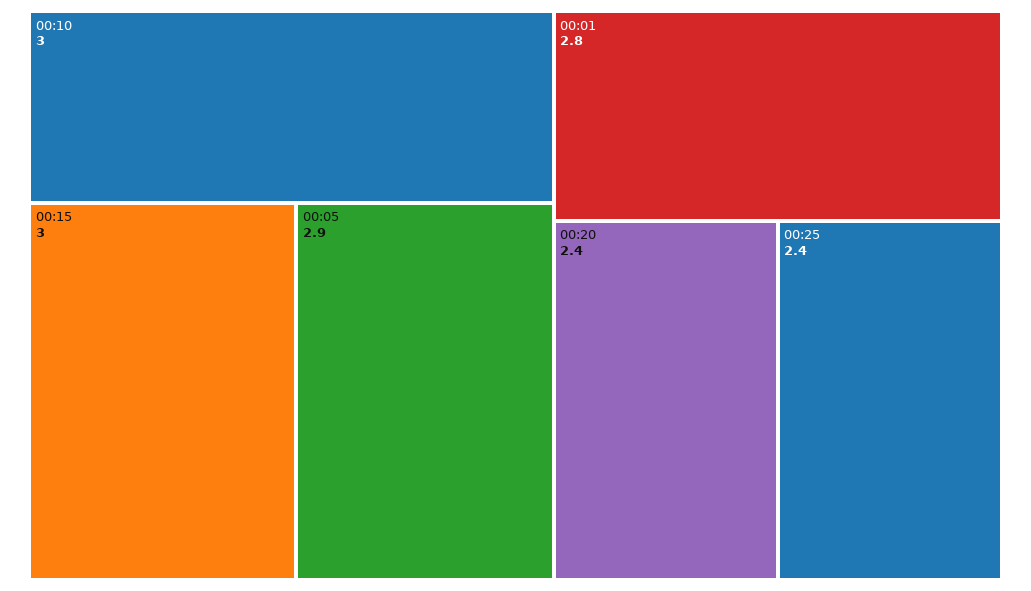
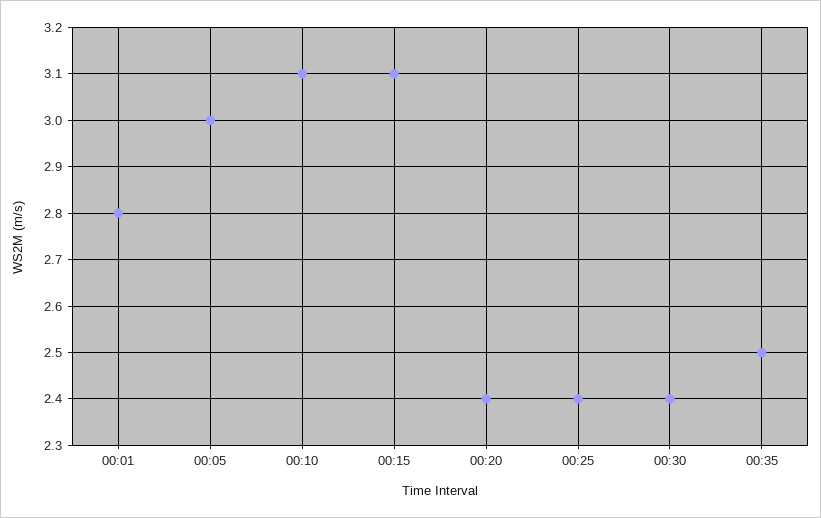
00:10: 3 -> 3.1
00:15: 3 -> 3.1
00:05: 2.9 -> 3
00:30: none -> 2.4
00:35: none -> 2.5

